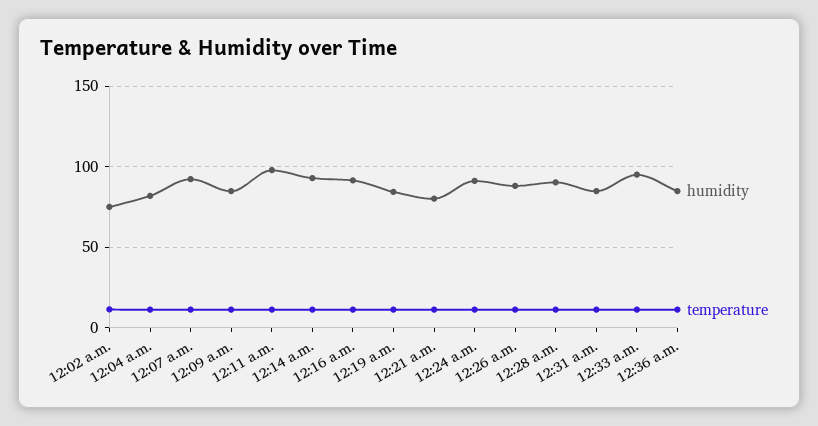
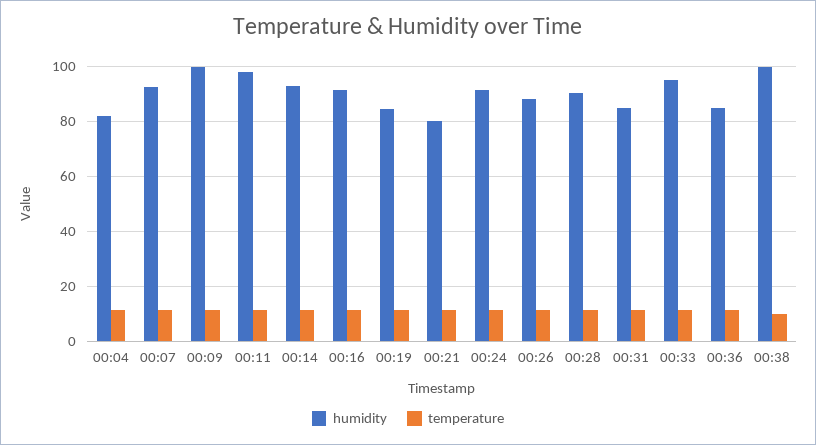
humidity, 12:02 a.m.: 75 -> none
temperature, 12:02 a.m.: 10 -> none
humidity, 12:09 a.m.: 85 -> 100
humidity, 00:38: none -> 100
temperature, 00:38: none -> 10

